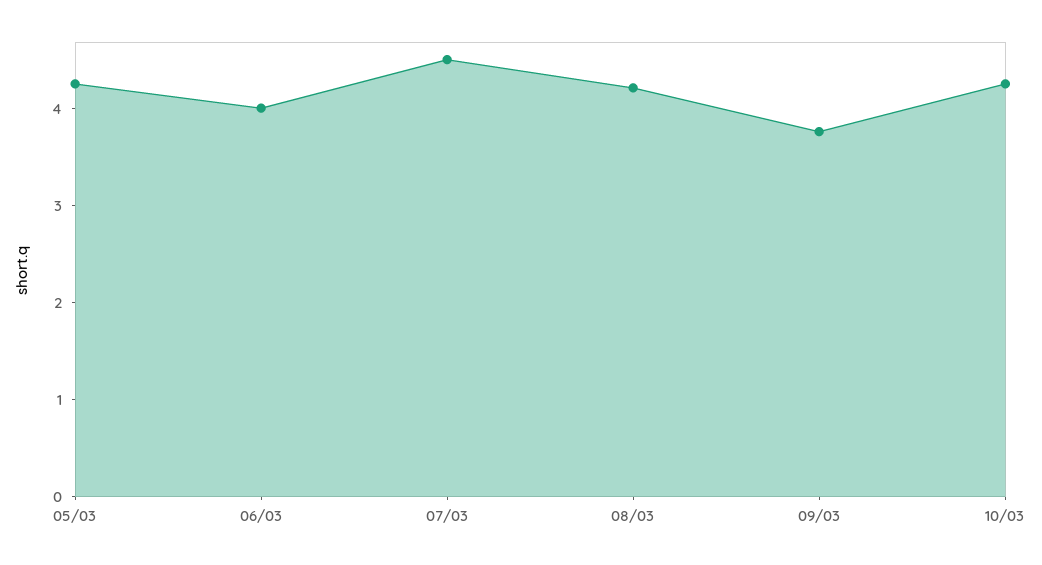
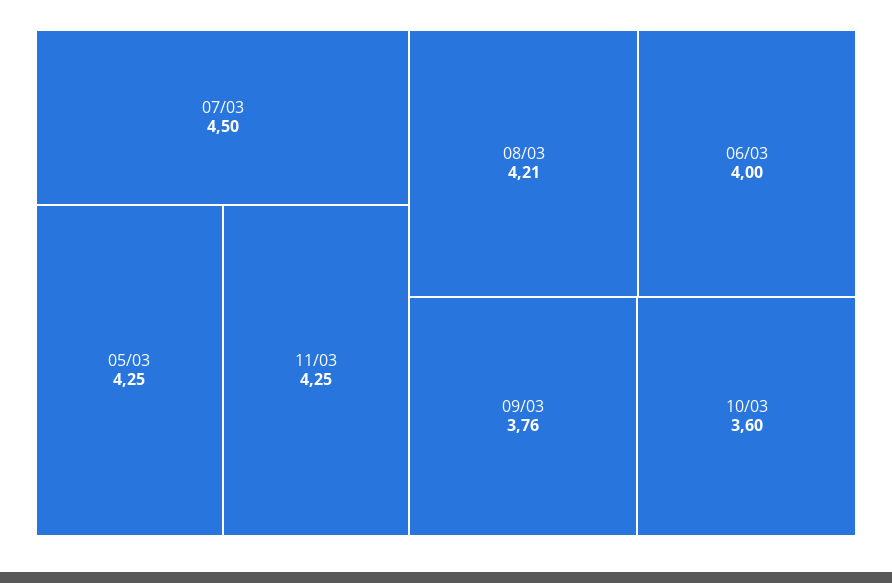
10/03: 4.2 -> 3.6
11/03: none -> 4.25

